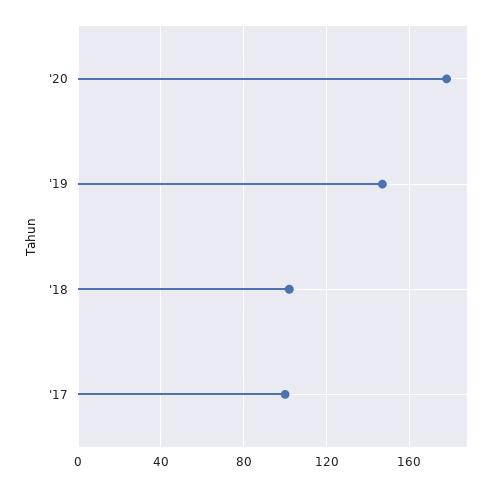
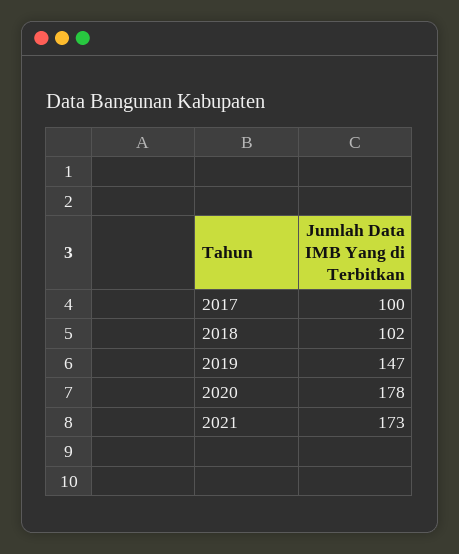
2021: none -> 173

